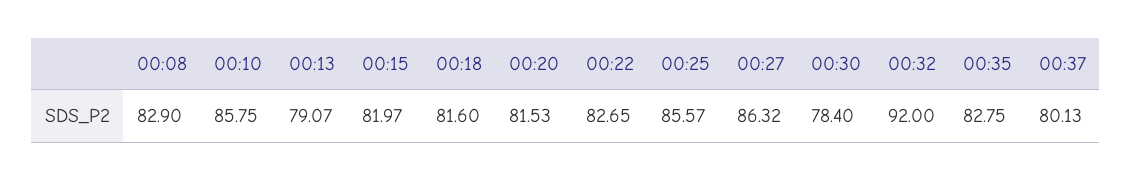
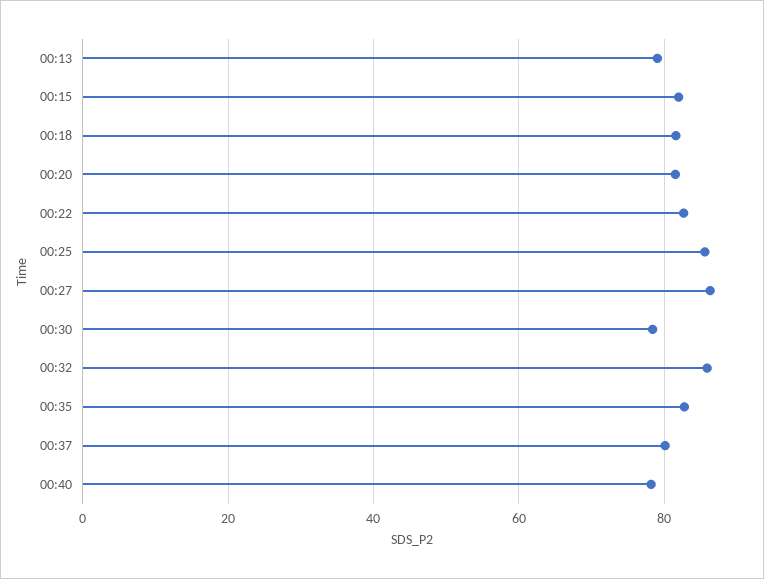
00:08: 82.9 -> none
00:10: 85.75 -> none
00:32: 92 -> 86
00:40: none -> 78

